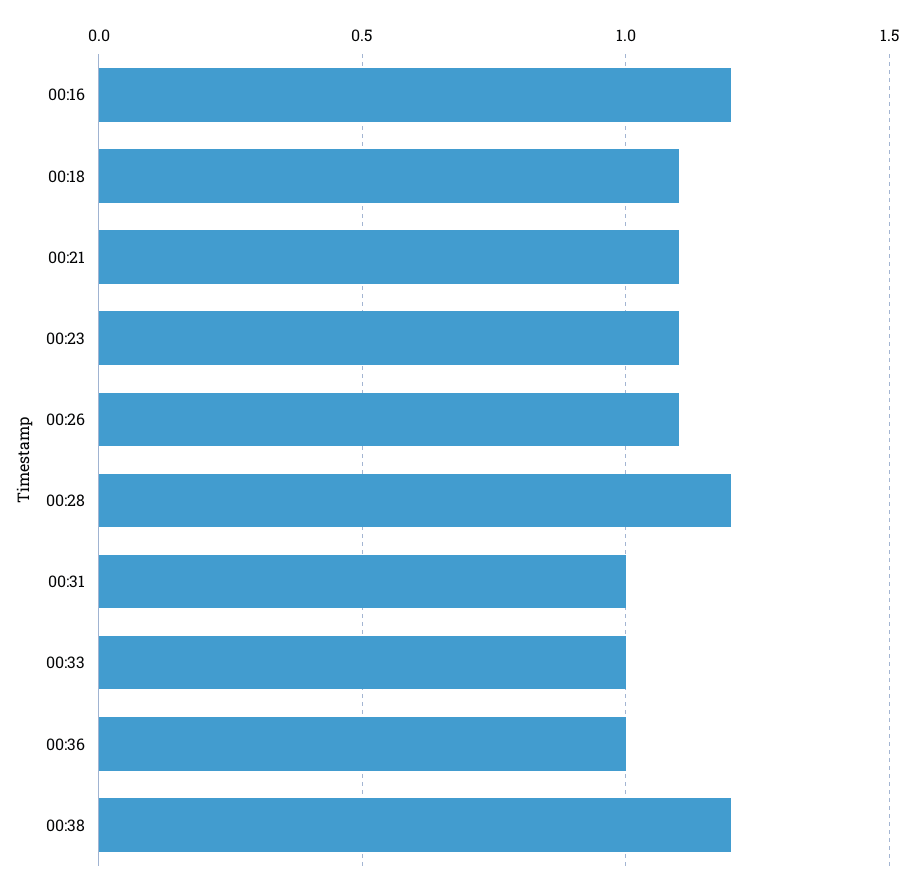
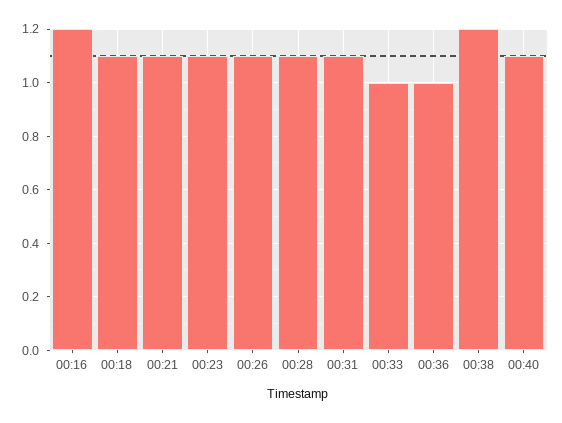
00:28: 1.2 -> 1.1
00:31: 1 -> 1.1
00:40: none -> 1.1

